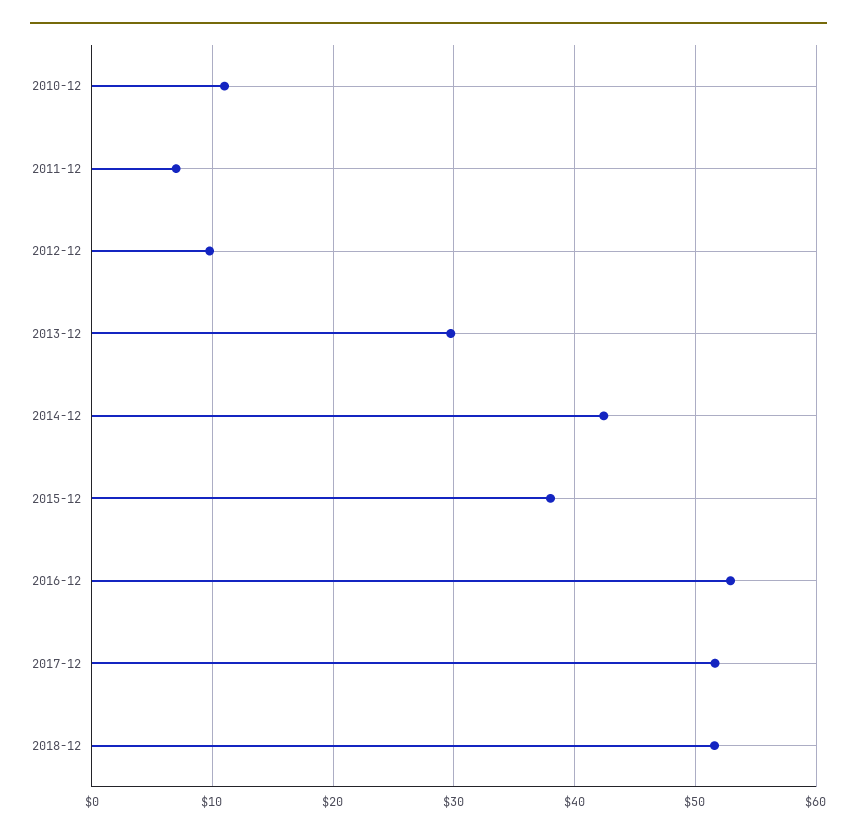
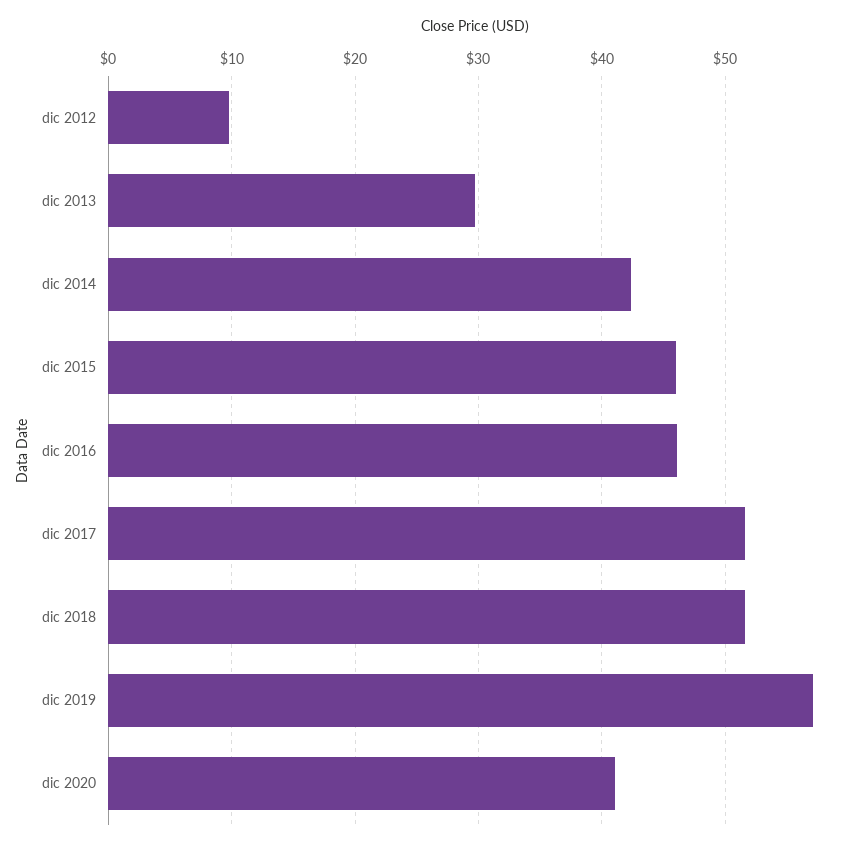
2010-12: 11 -> none
2011-12: 7 -> none
2015-12: 38 -> 46
2016-12: 53 -> 46
dic 2019: none -> 57
dic 2020: none -> 41

